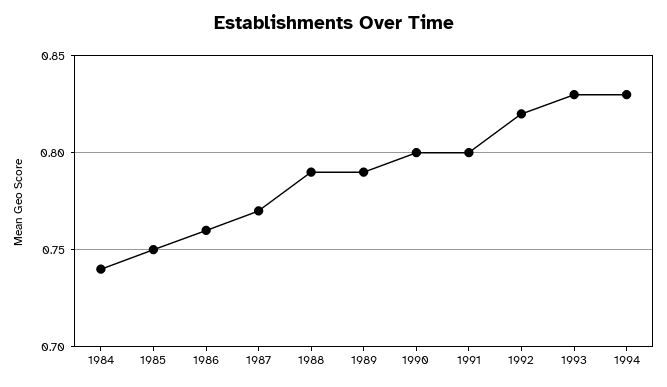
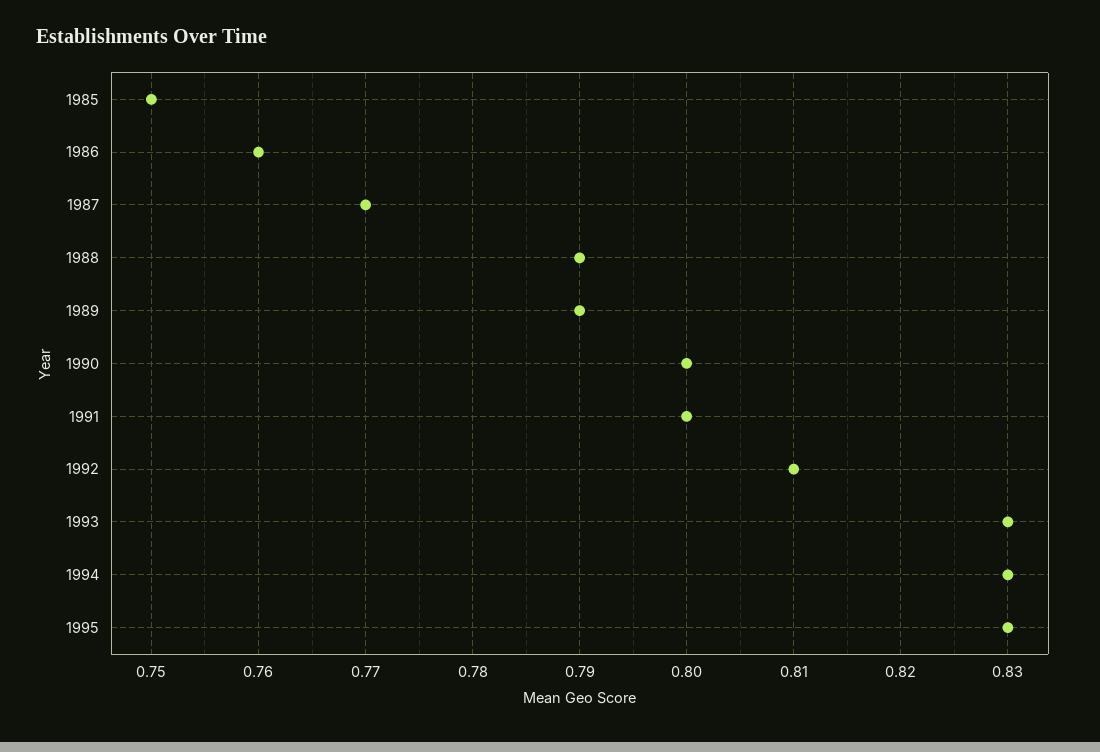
1984: 0.74 -> none
1992: 0.82 -> 0.81
1995: none -> 0.83

